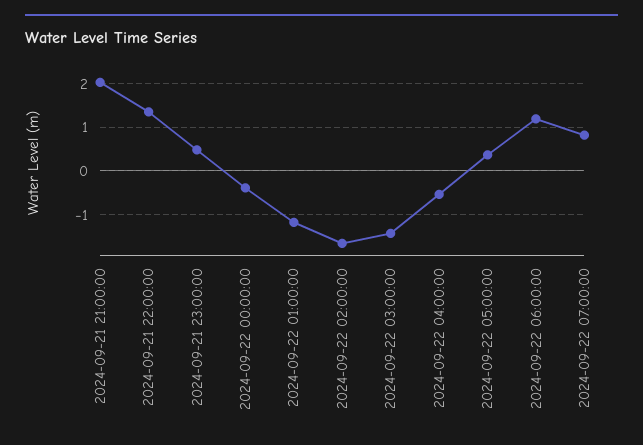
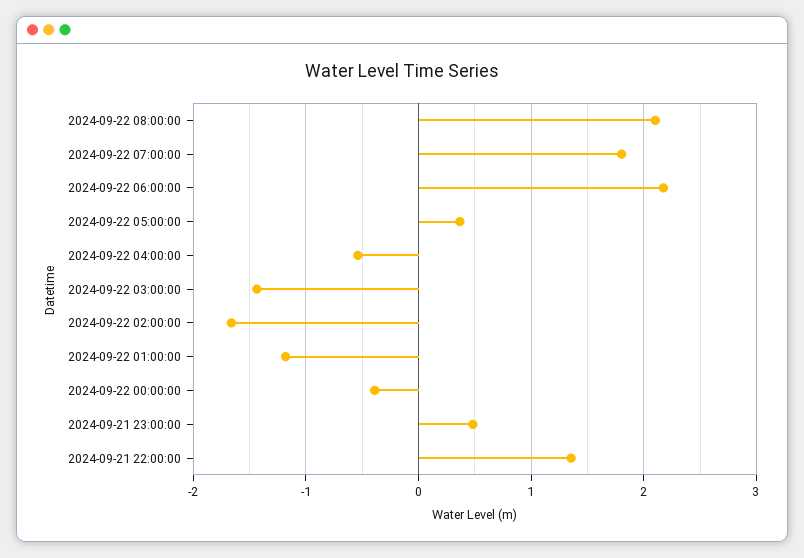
2024-09-21 21:00:00: 2 -> none
2024-09-22 06:00:00: 1.2 -> 2.2
2024-09-22 07:00:00: 0.8 -> 1.8
2024-09-22 08:00:00: none -> 2.1

